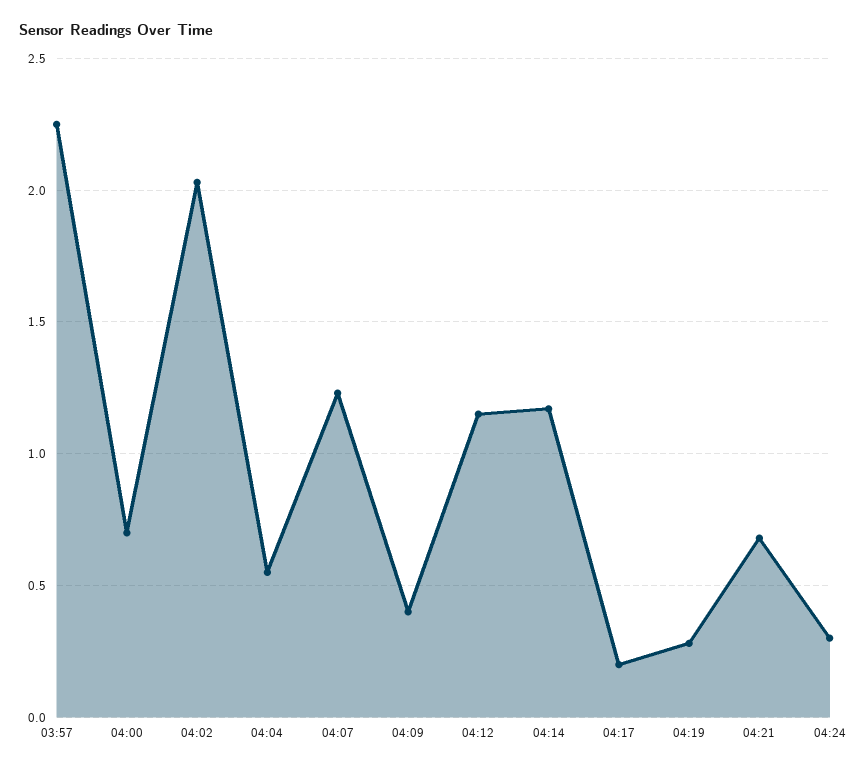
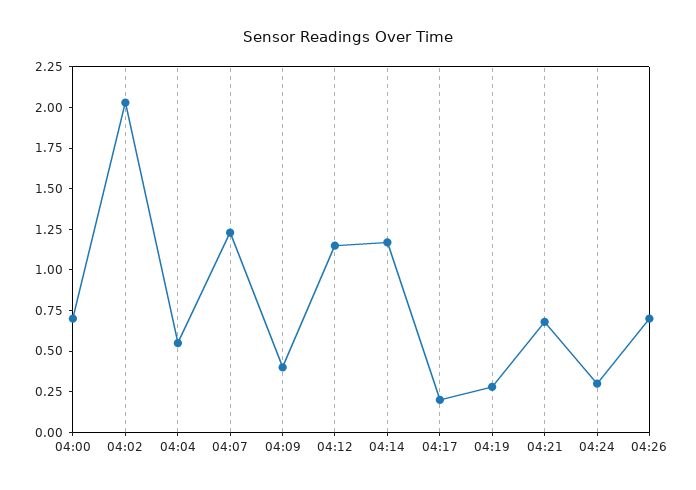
03:57: 2.25 -> none
04:26: none -> 0.7

